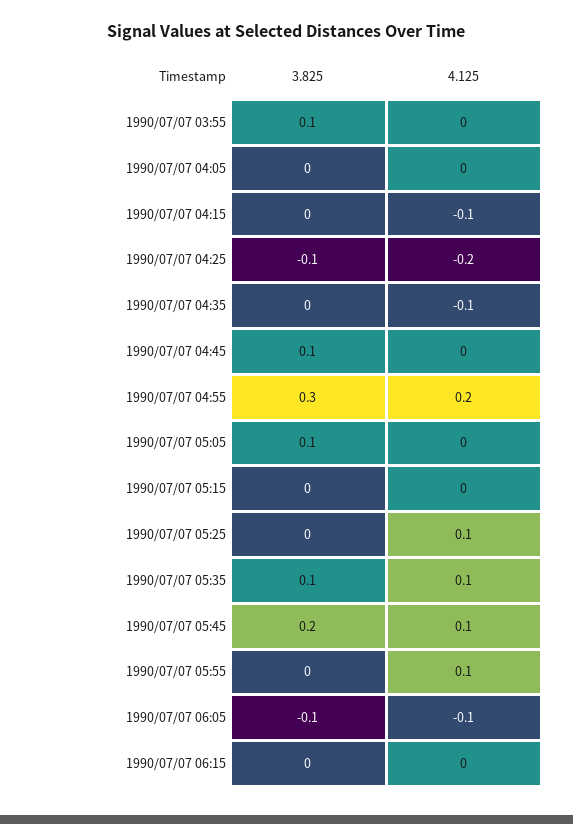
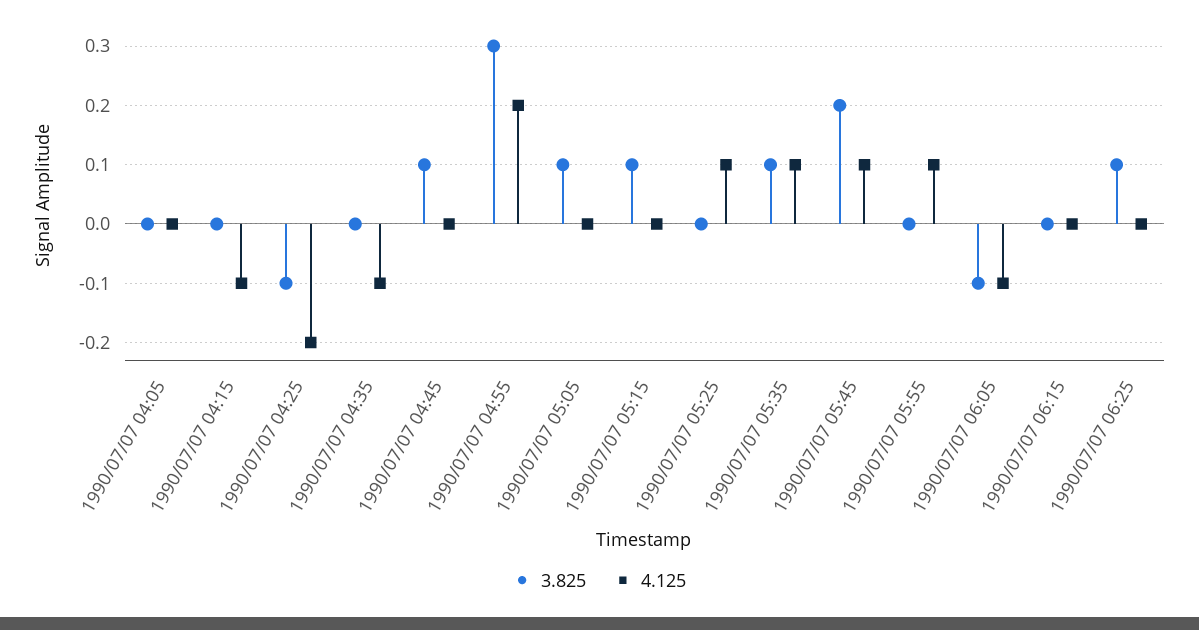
3.825, 1990/07/07 03:55: 0.1 -> none
4.125, 1990/07/07 03:55: 0 -> none
3.825, 1990/07/07 05:15: 0 -> 0.1
3.825, 1990/07/07 06:25: none -> 0.1
4.125, 1990/07/07 06:25: none -> 0

